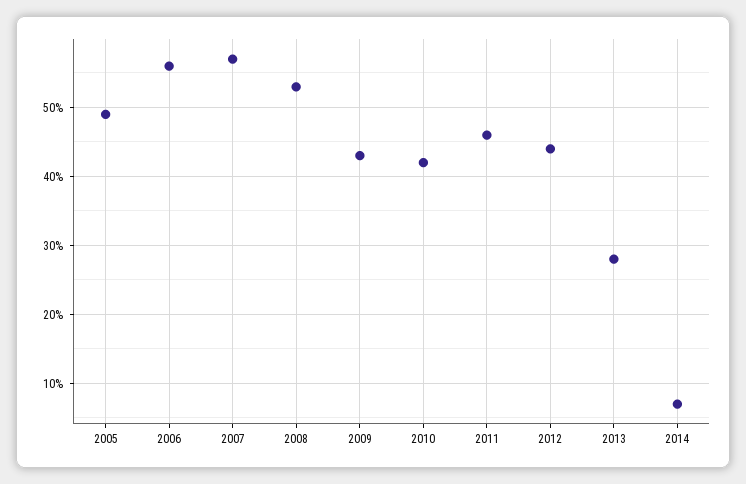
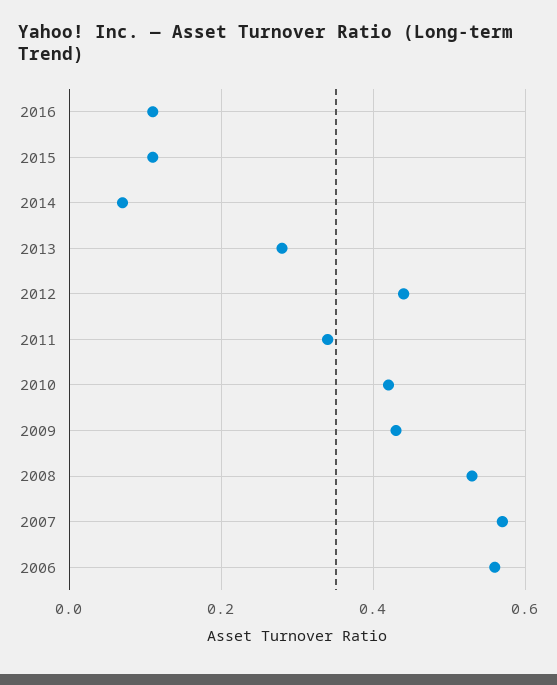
2005: 0.49 -> none
2011: 0.46 -> 0.35
2016: none -> 0.1
2015: none -> 0.1

